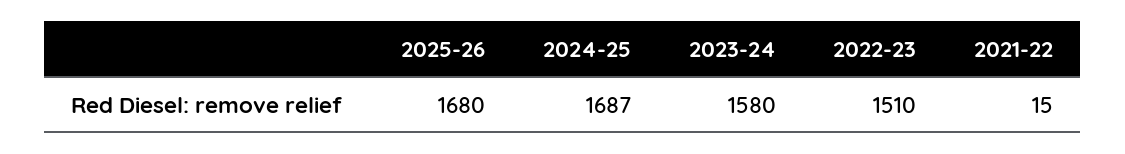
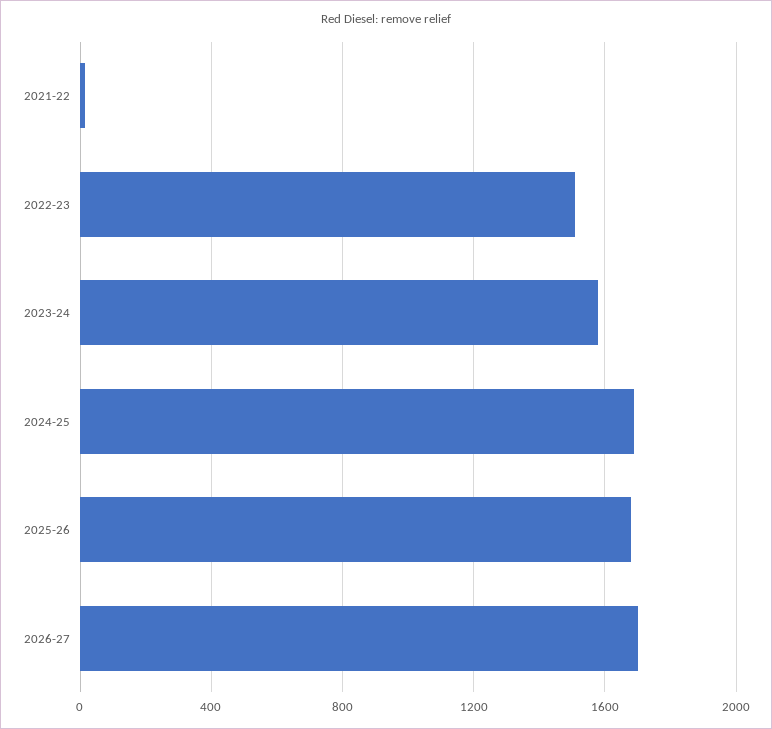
2026-27: none -> 1700

